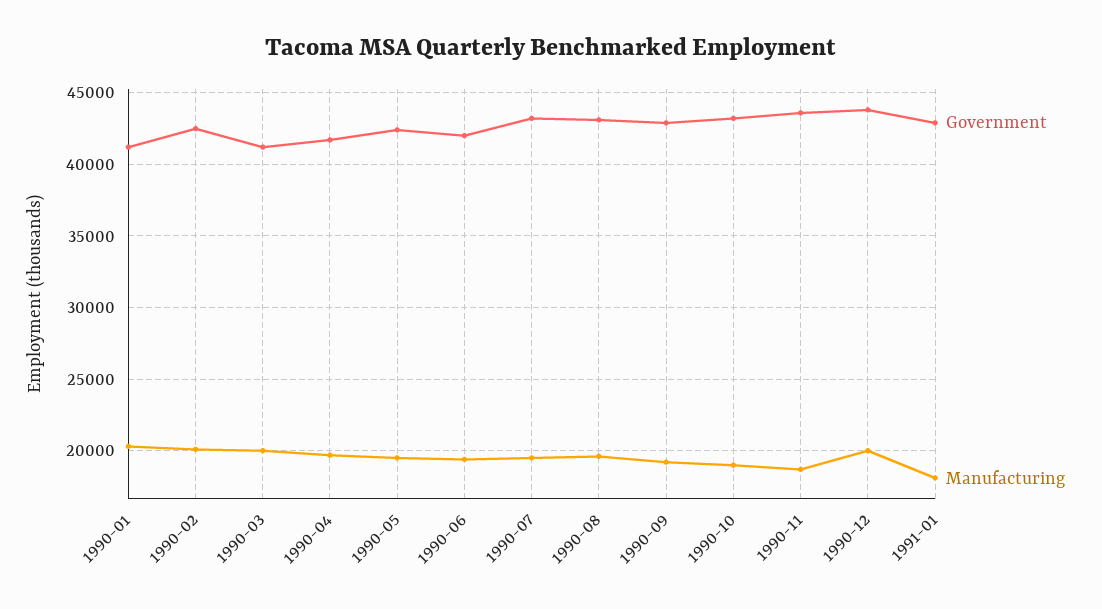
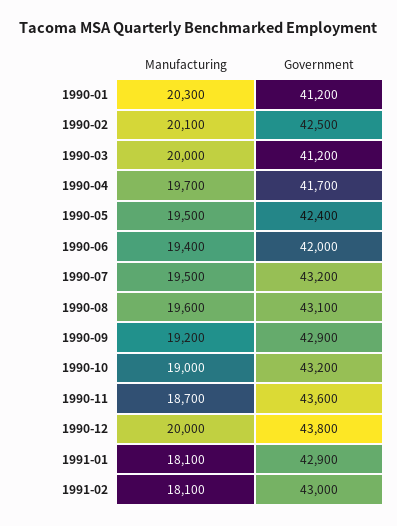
Manufacturing, 1991-02: none -> 18100
Government, 1991-02: none -> 43000

